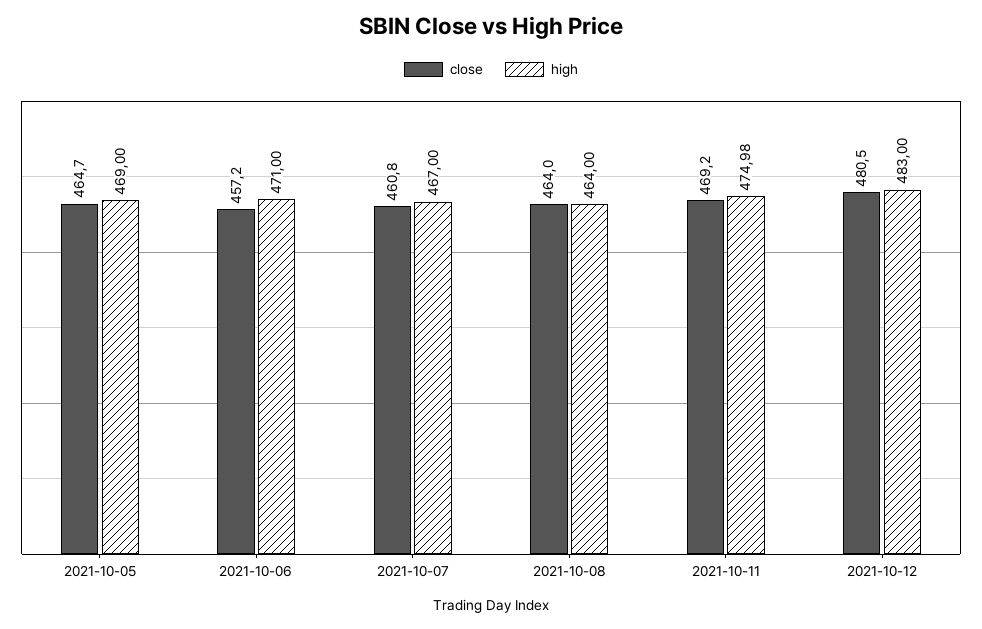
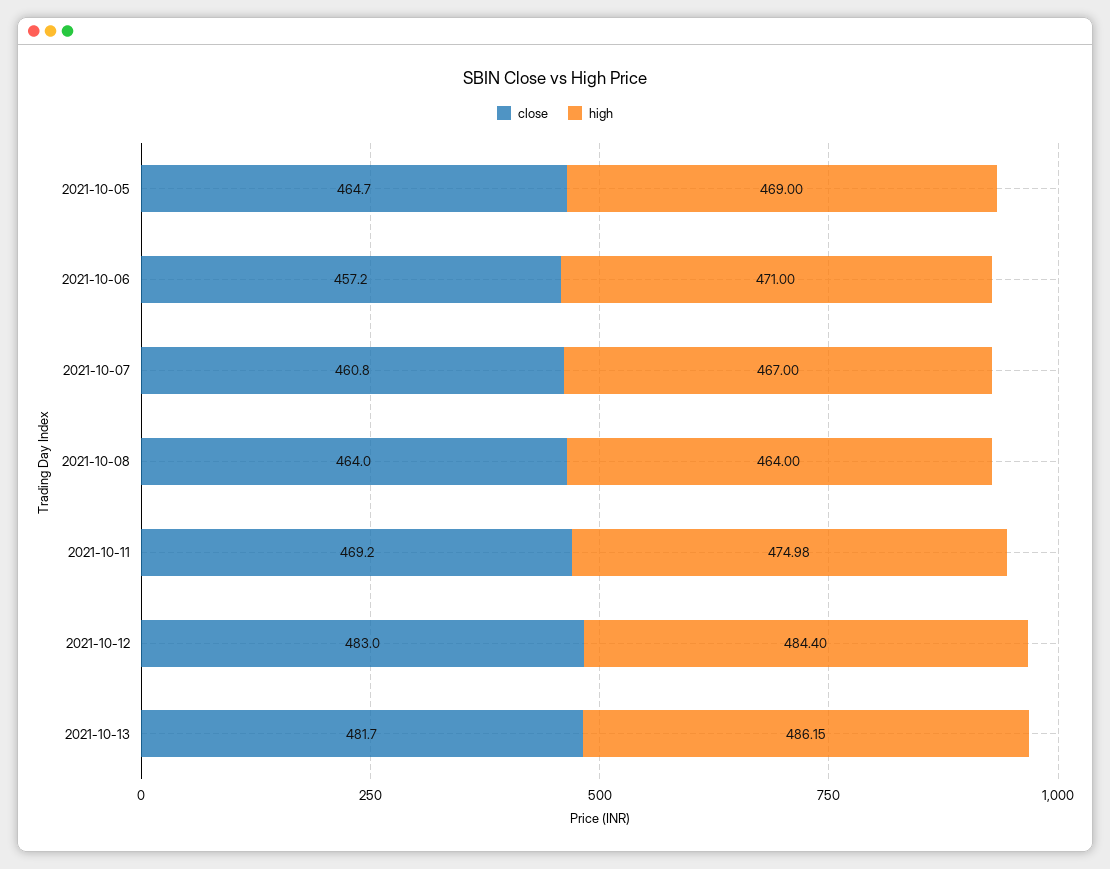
close, 2021-10-12: 480.5 -> 483
high, 2021-10-12: 483 -> 484.4
close, 2021-10-13: none -> 481.7
high, 2021-10-13: none -> 486.15

